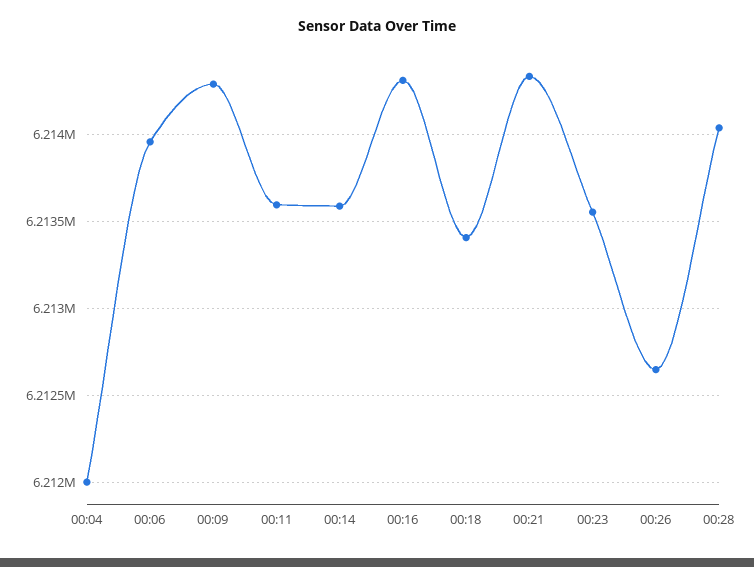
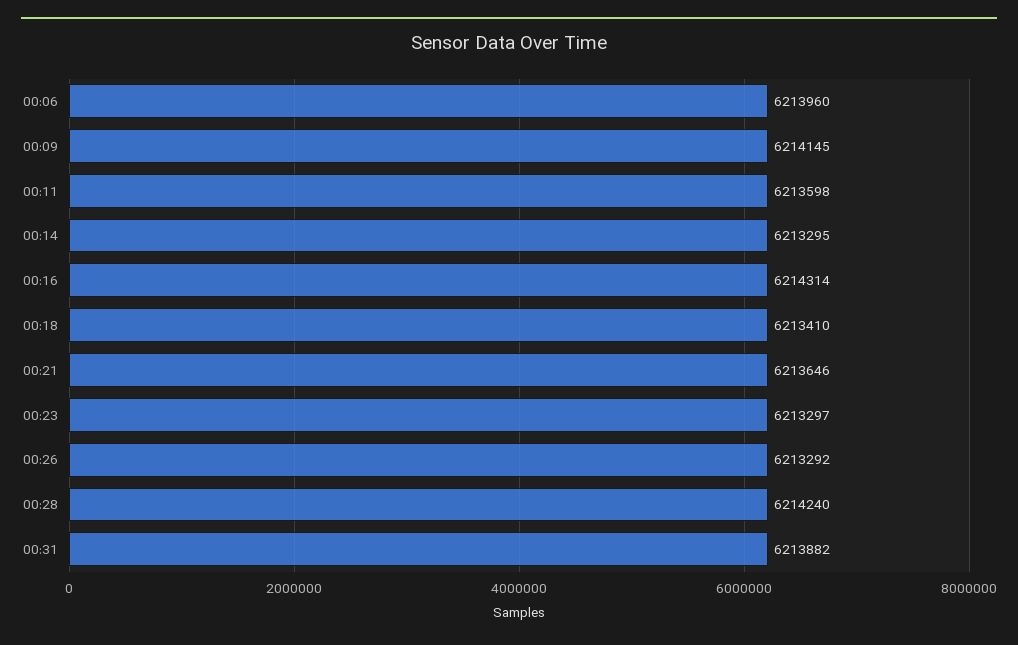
00:04: 6212000 -> none
00:09: 6214300 -> 6214145
00:14: 6213600 -> 6213295
00:21: 6214350 -> 6213646
00:23: 6213550 -> 6213297
00:26: 6212650 -> 6213292
00:28: 6214050 -> 6214240
00:31: none -> 6213882

